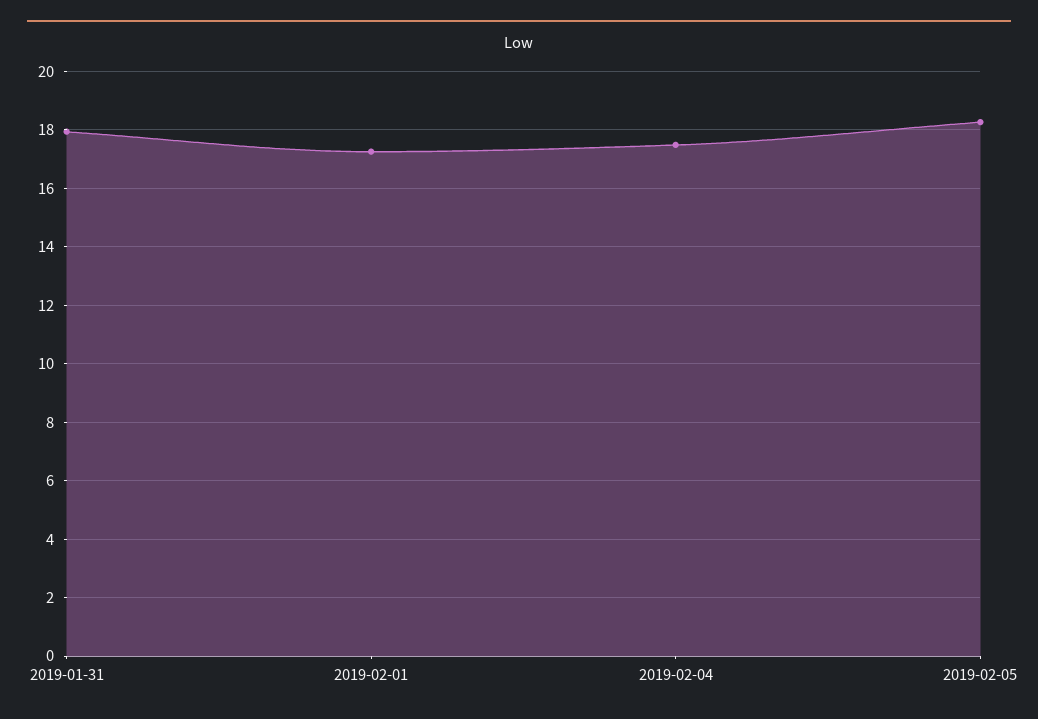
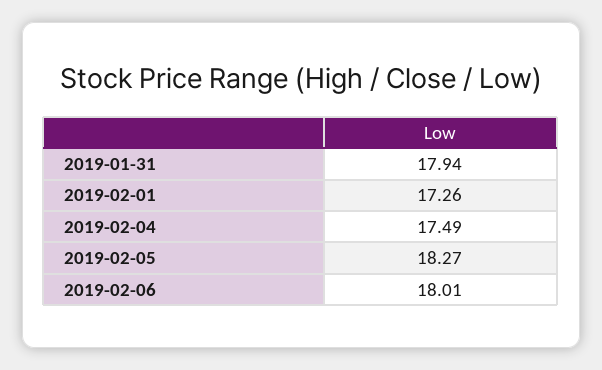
2019-02-06: none -> 18.01

